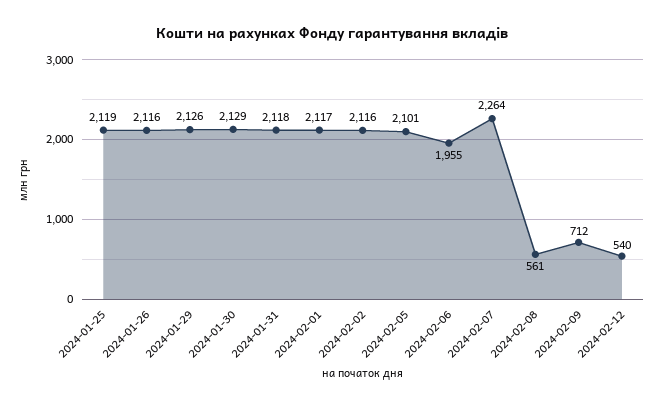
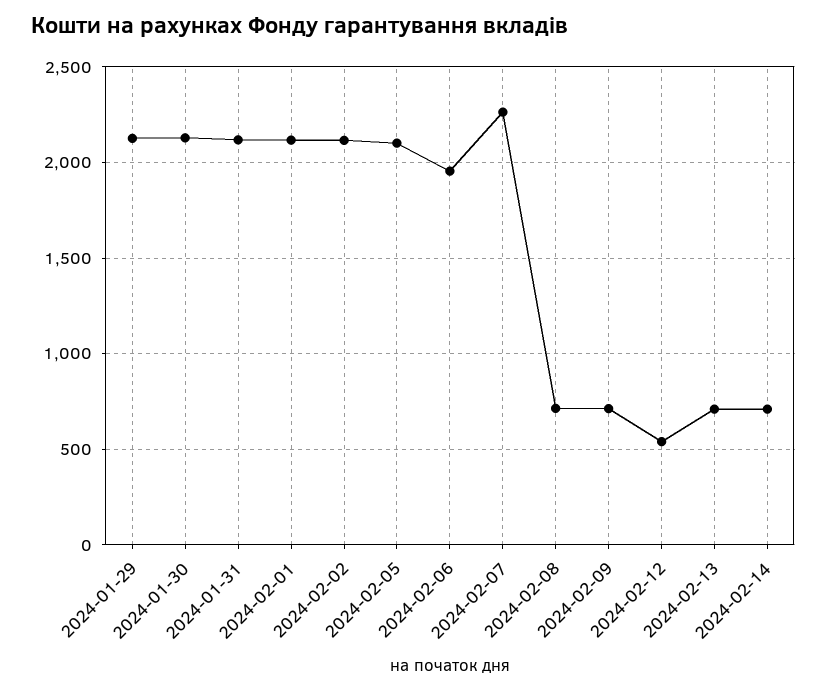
2024-01-25: 2119 -> none
2024-01-26: 2116 -> none
2024-02-08: 561 -> 700
2024-02-13: none -> 700
2024-02-14: none -> 700

